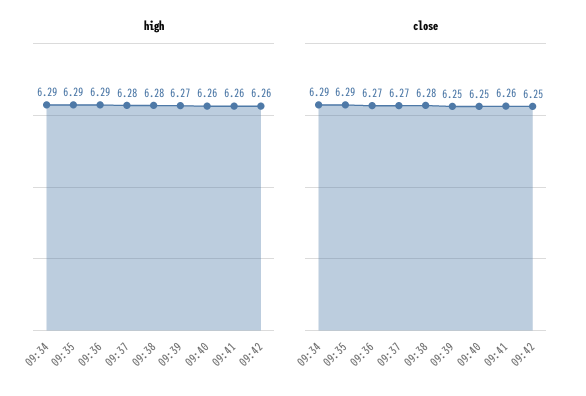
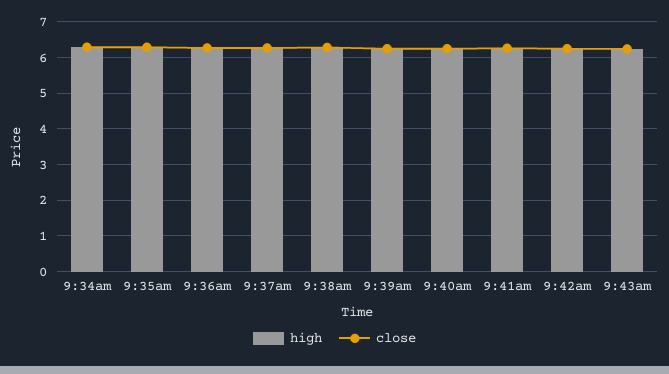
high, 9:43am: none -> 6.2
close, 9:43am: none -> 6.2

